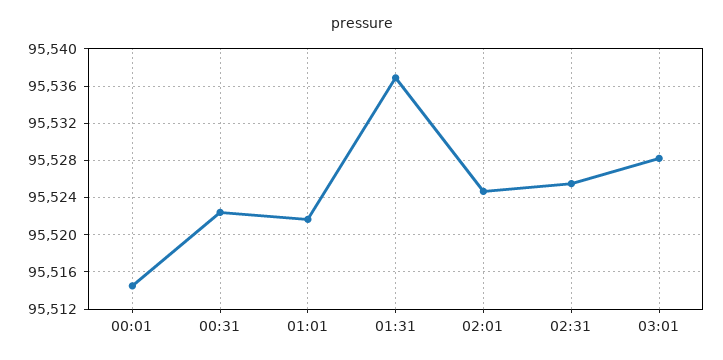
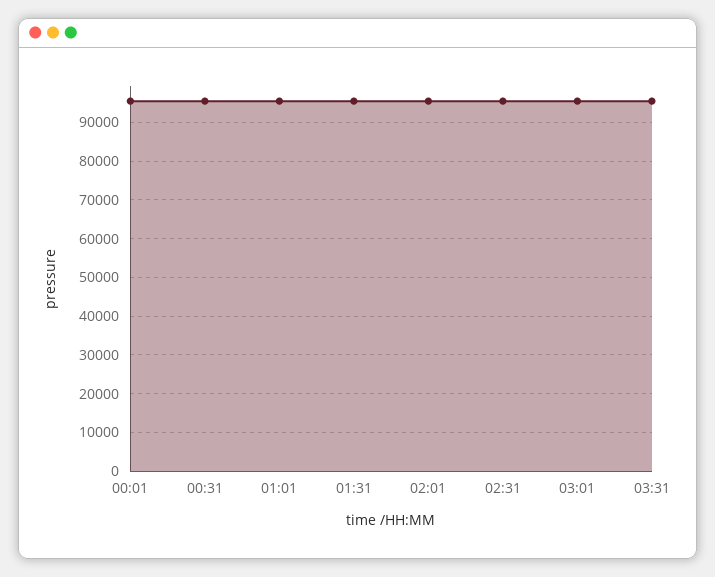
03:31: none -> 96000

